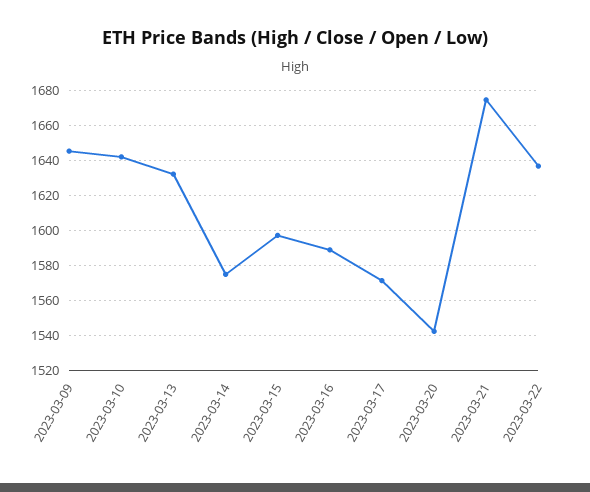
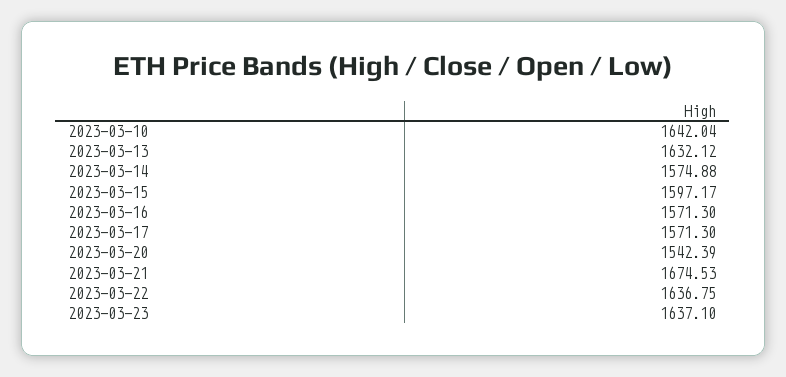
2023-03-09: 1645 -> none
2023-03-16: 1590 -> 1571.3
2023-03-23: none -> 1637.1

